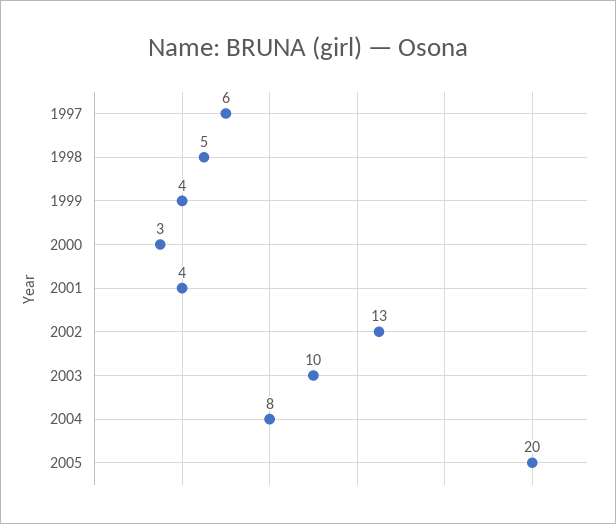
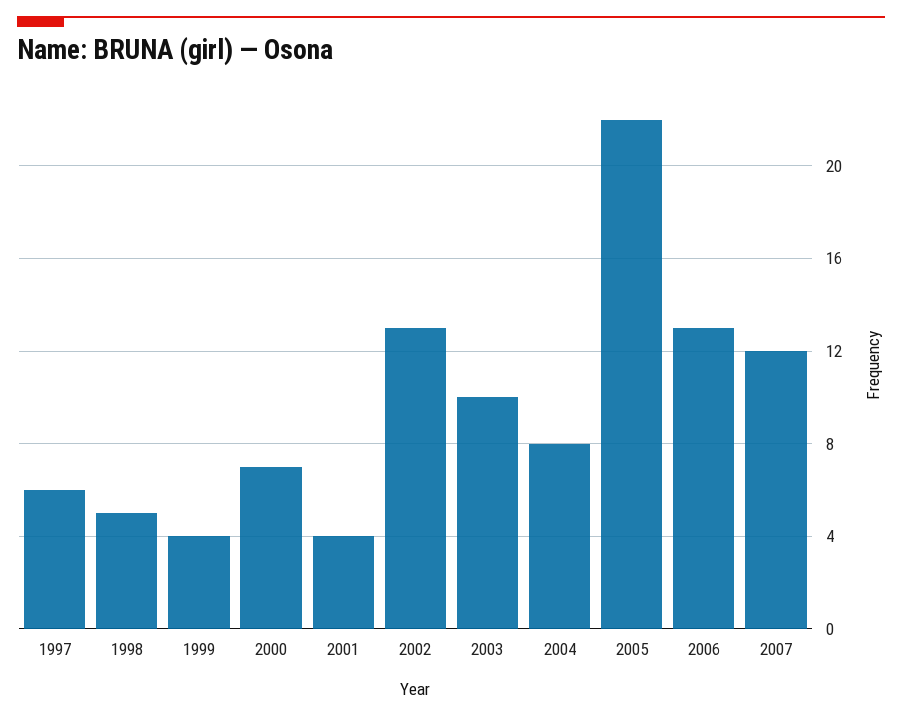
2000: 3 -> 7
2005: 20 -> 22
2006: none -> 13
2007: none -> 12

